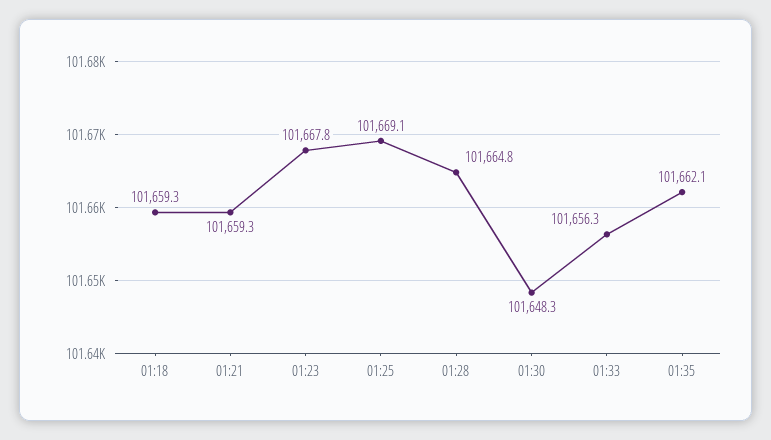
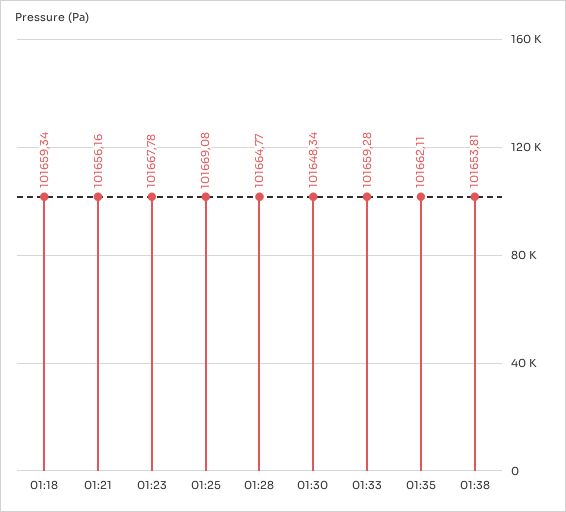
01:21: 101659.3 -> 101656.16
01:33: 101656.3 -> 101659.28
01:38: none -> 101653.81

